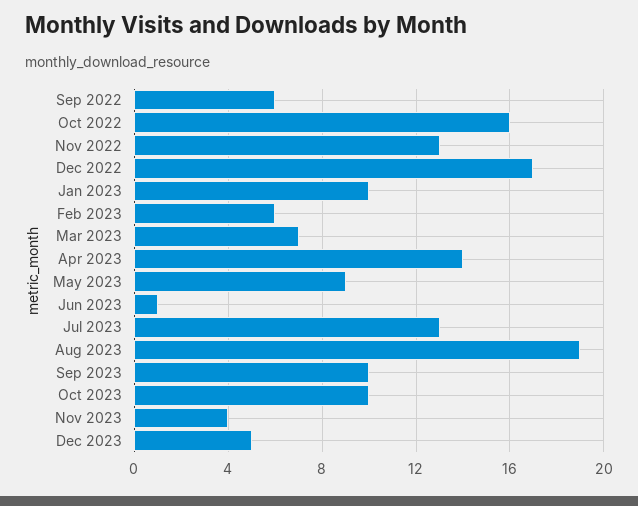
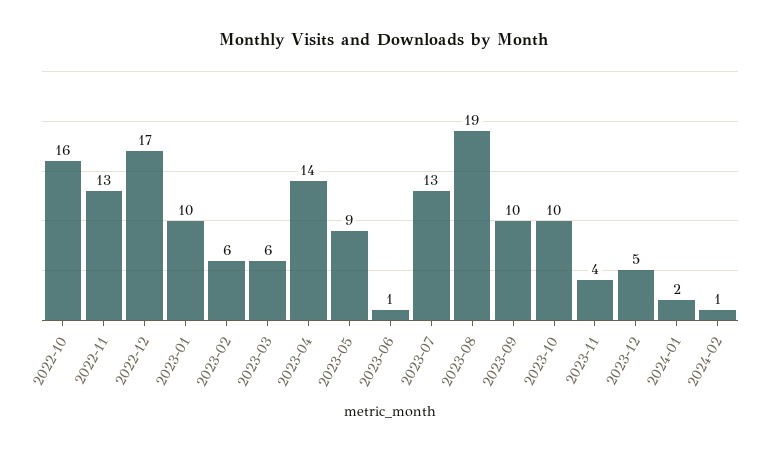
Sep 2022: 6 -> none
Mar 2023: 7 -> 6
2024-01: none -> 2
2024-02: none -> 1

